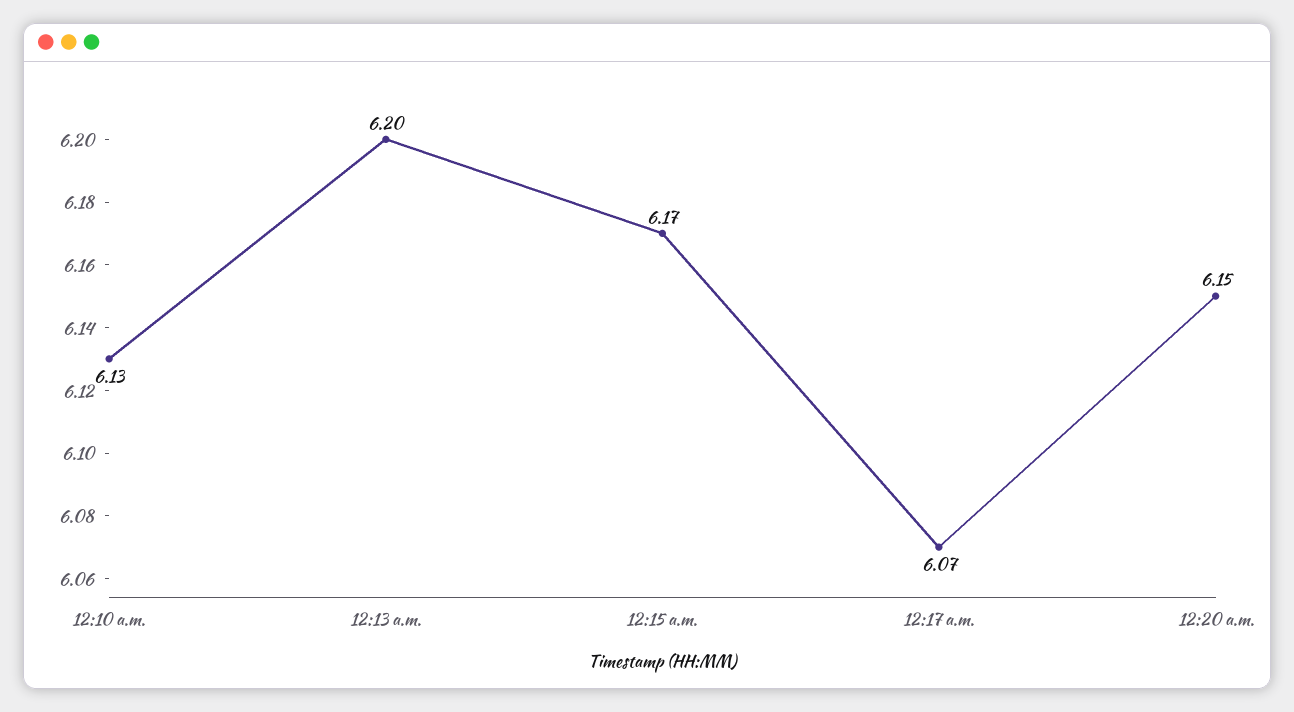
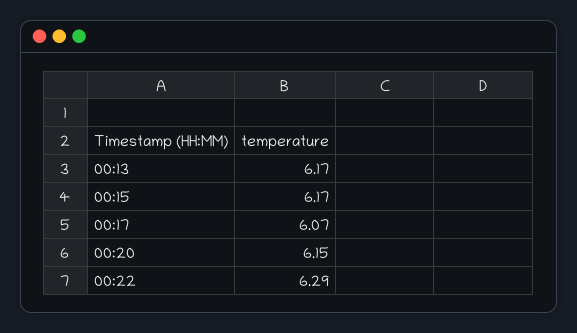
12:10 a.m.: 6.13 -> none
12:13 a.m.: 6.2 -> 6.17
00:22: none -> 6.29

